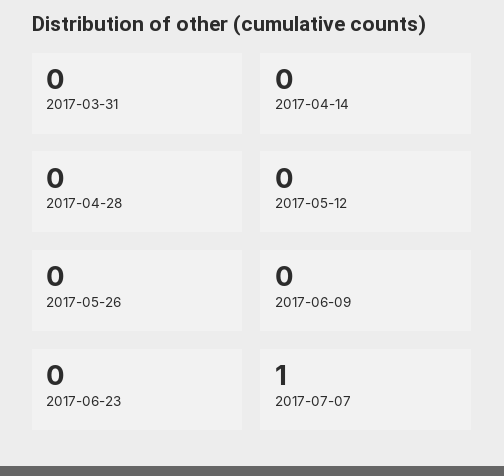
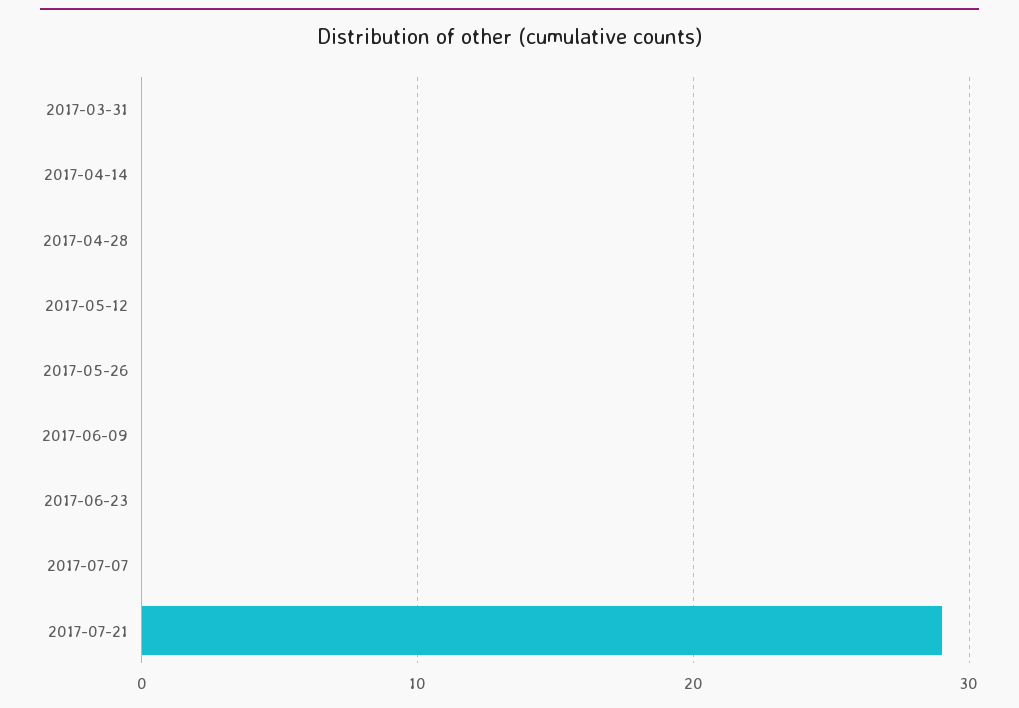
2017-07-07: 1 -> 0
2017-07-21: none -> 29

